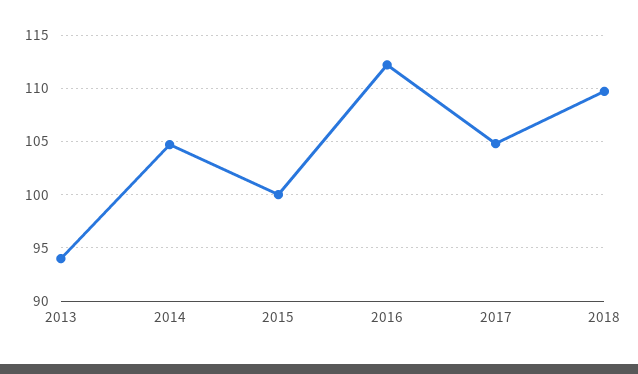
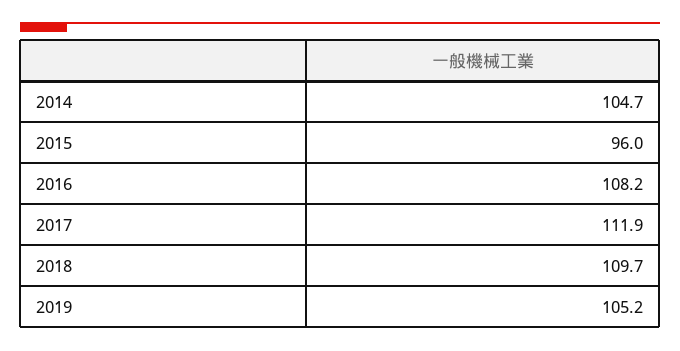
2013: 94 -> none
2015: 100 -> 96
2016: 112 -> 108.2
2017: 105 -> 111.9
2019: none -> 105.2

